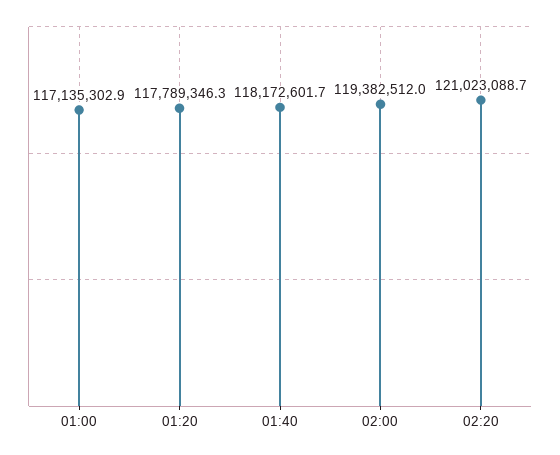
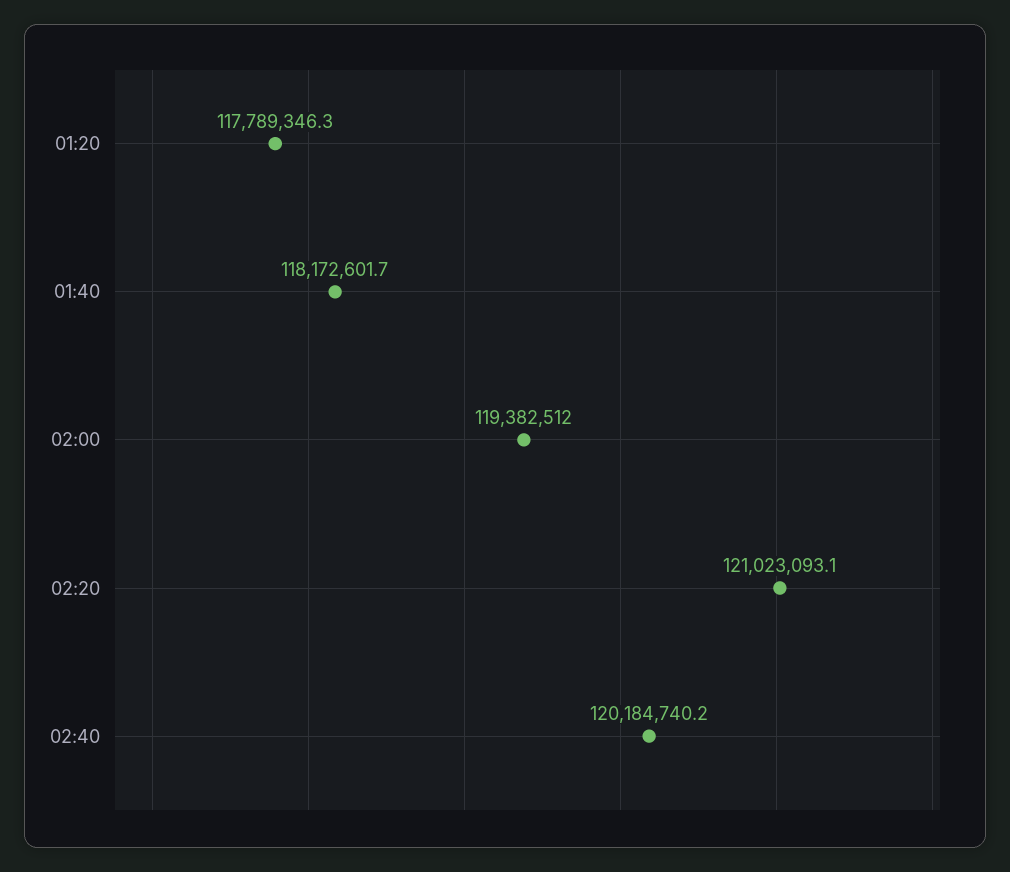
01:00: 117135302.9 -> none
02:20: 121023088.7 -> 121023093.1
02:40: none -> 120184740.2

